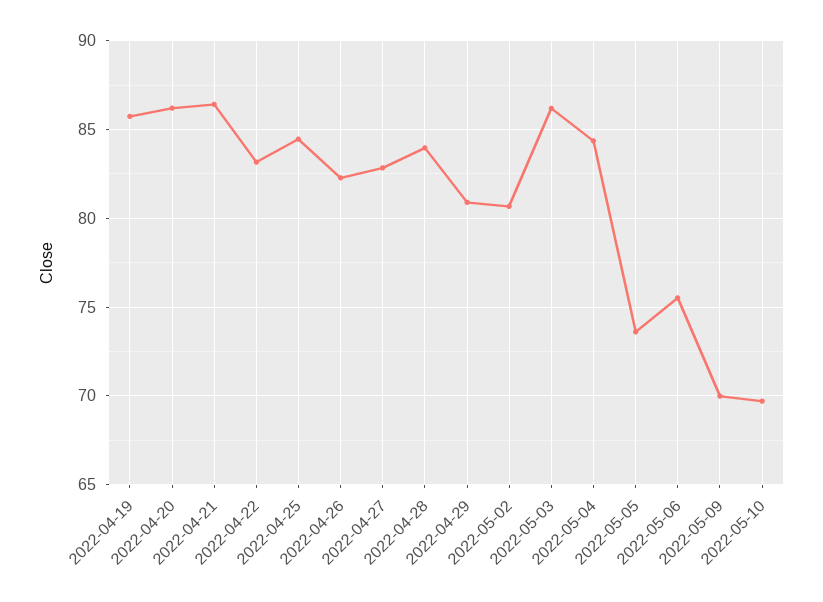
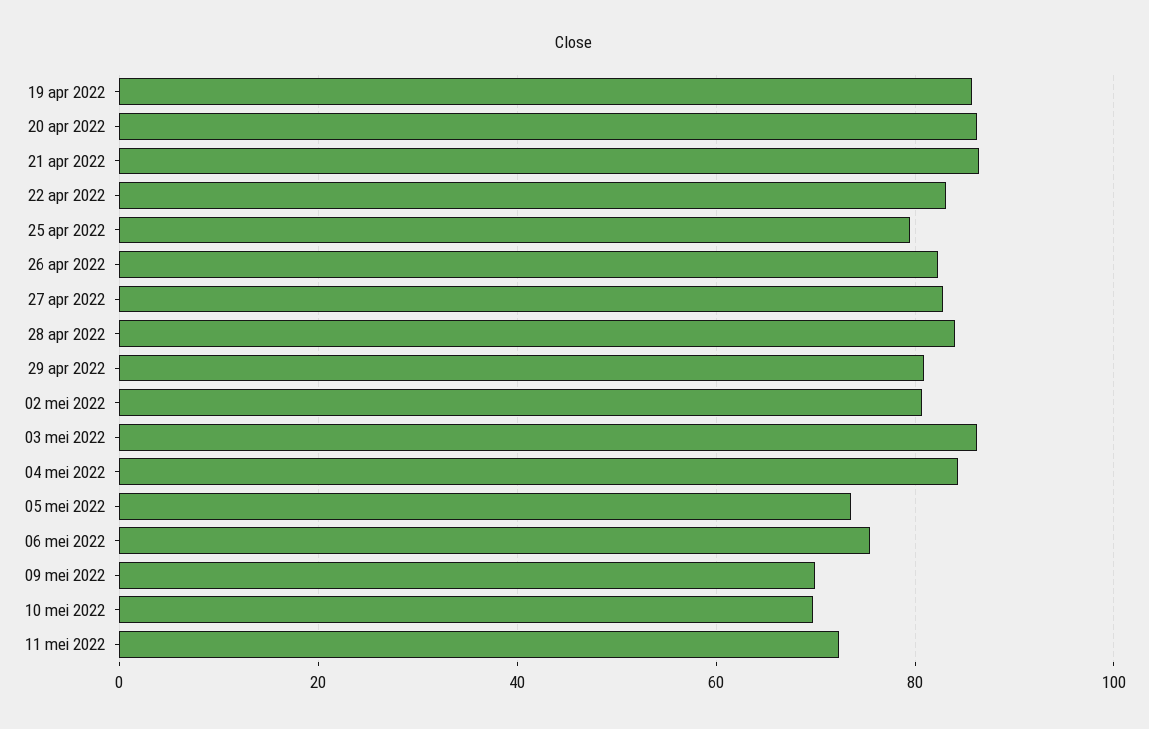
2022-04-25: 84.5 -> 80
11 mei 2022: none -> 72

